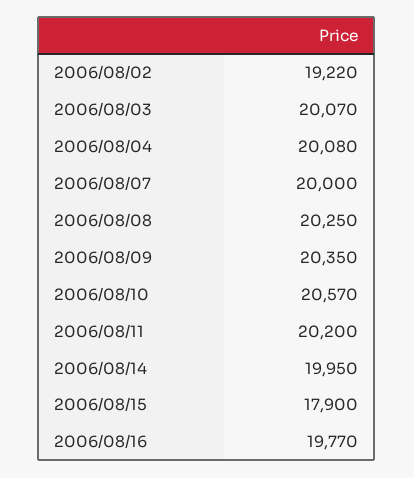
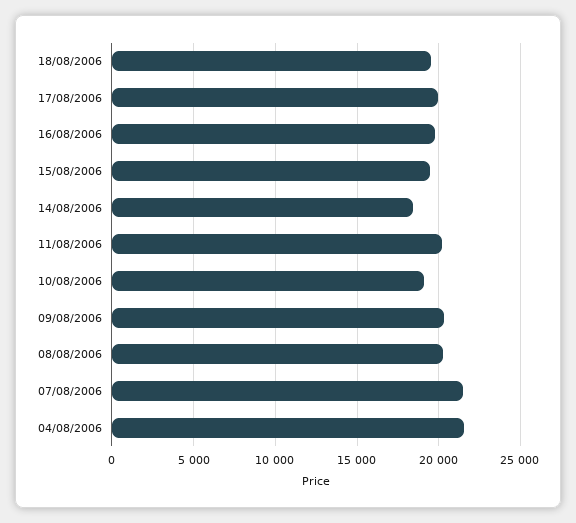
2006/08/02: 19220 -> none
2006/08/03: 20070 -> none
2006/08/04: 20080 -> 21500
2006/08/07: 20000 -> 21500
2006/08/10: 20570 -> 19000
2006/08/14: 19950 -> 18500
2006/08/15: 17900 -> 19500
18/08/2006: none -> 19500
17/08/2006: none -> 20000

